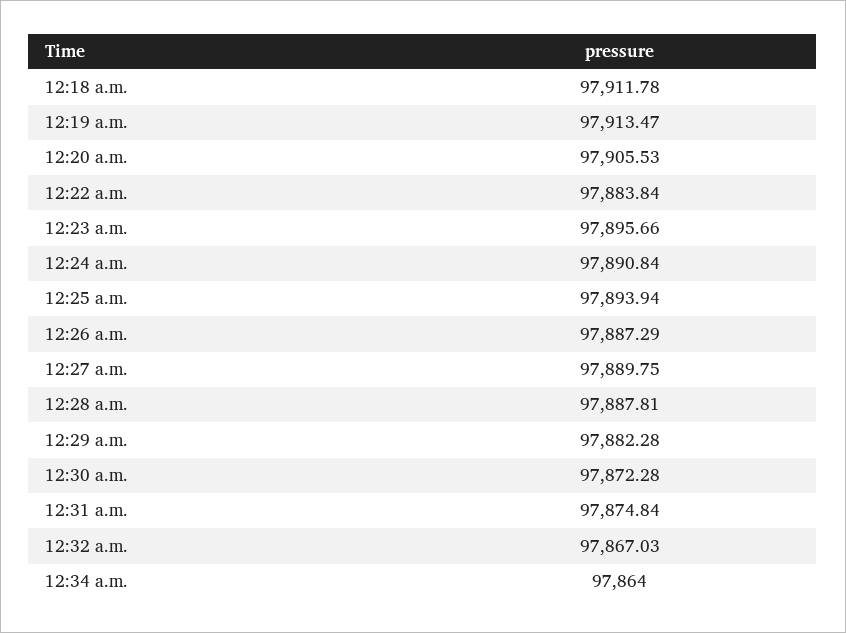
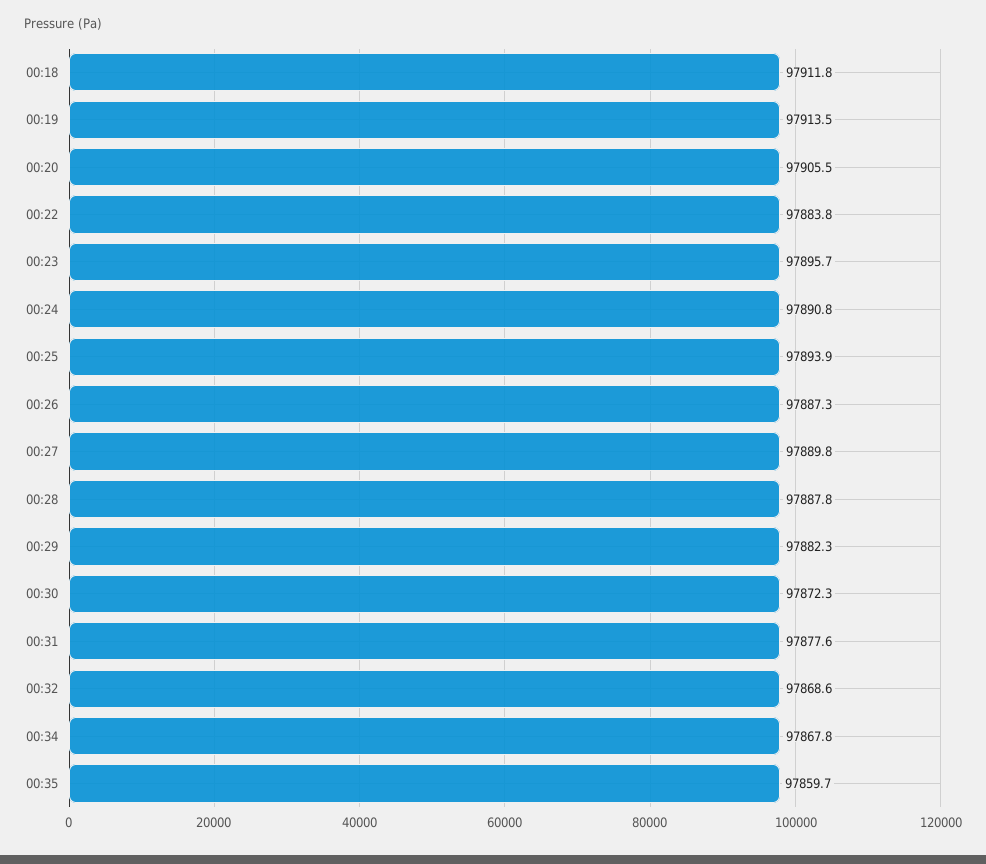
12:31 a.m.: 97874.84 -> 97877.6
12:32 a.m.: 97867.03 -> 97868.6
12:34 a.m.: 97864 -> 97867.8
00:35: none -> 97859.7

